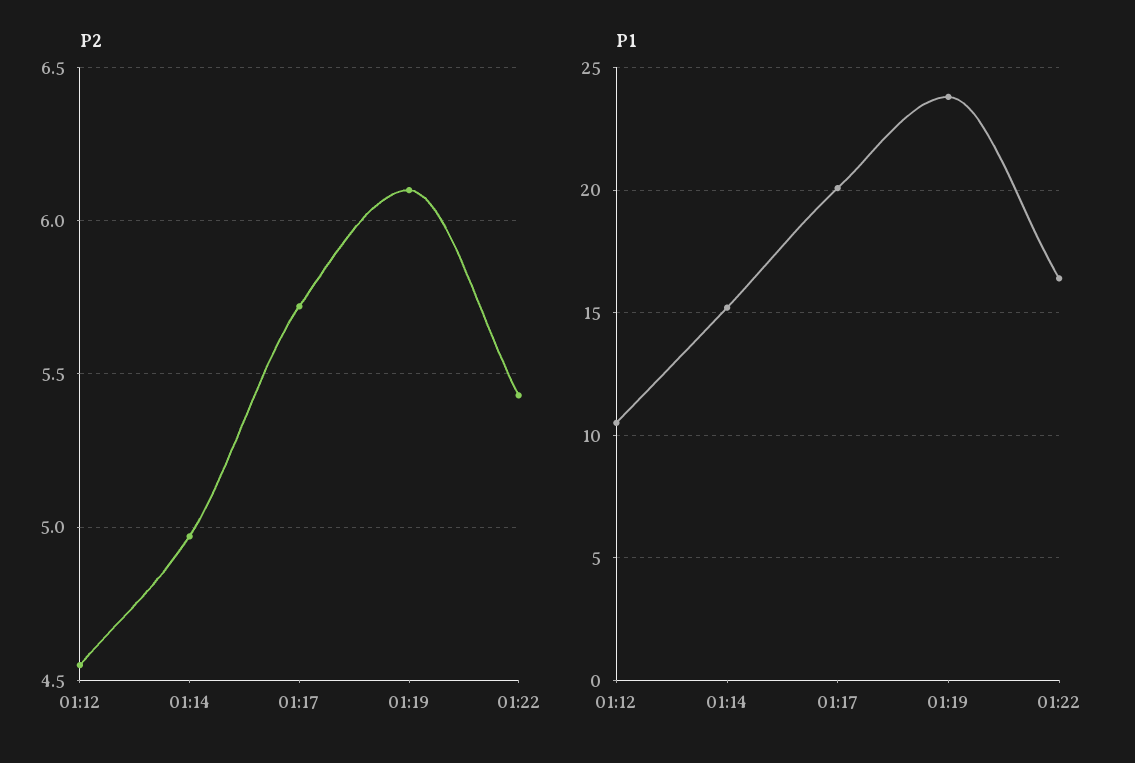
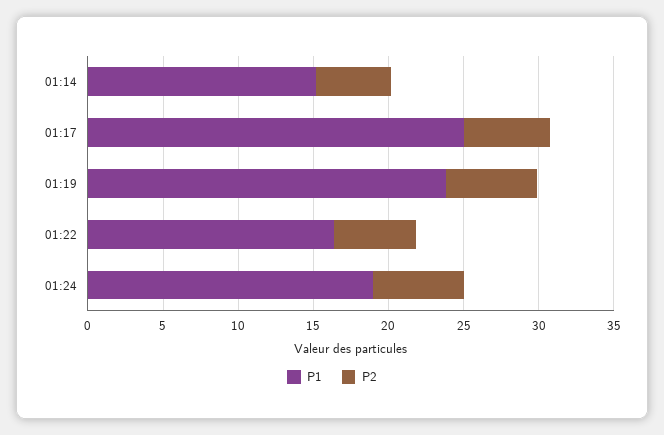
P2, 01:12: 4.55 -> none
P1, 01:12: 10.5 -> none
P1, 01:17: 20 -> 25
P1, 01:24: none -> 19
P2, 01:24: none -> 6

